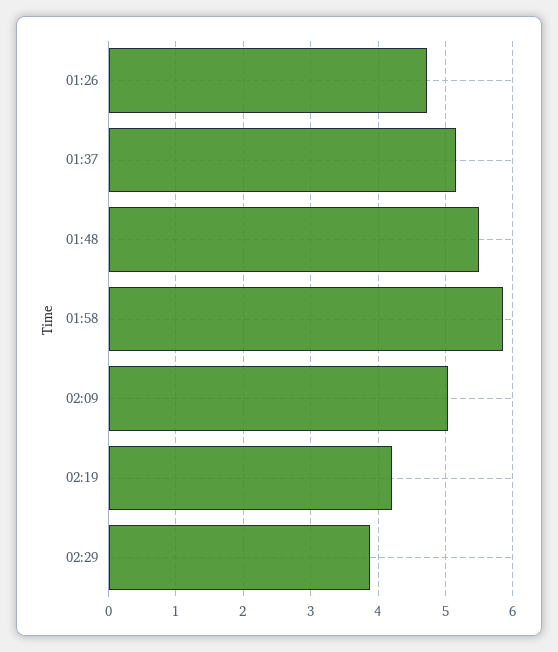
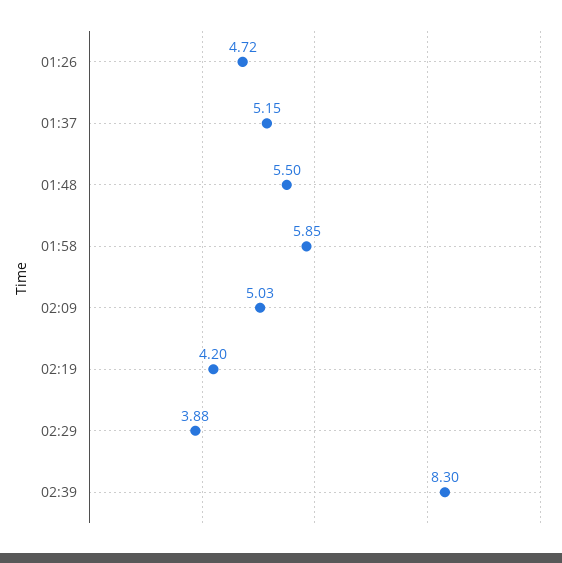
02:39: none -> 8.3

